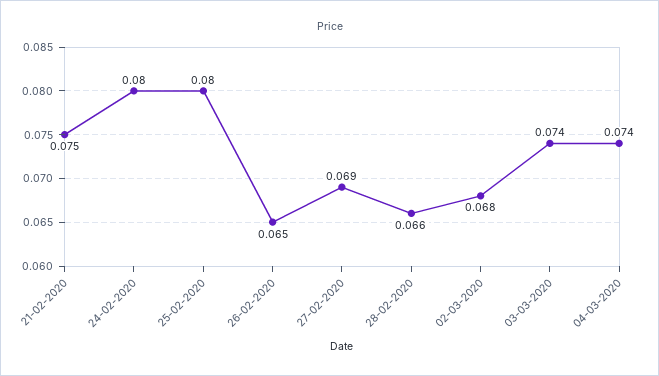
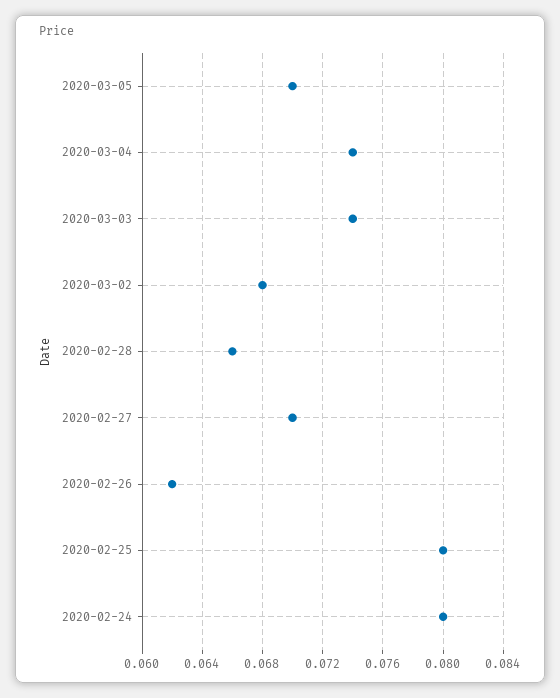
21-02-2020: 0.075 -> none
26-02-2020: 0.065 -> 0.062
27-02-2020: 0.069 -> 0.07
2020-03-05: none -> 0.07

